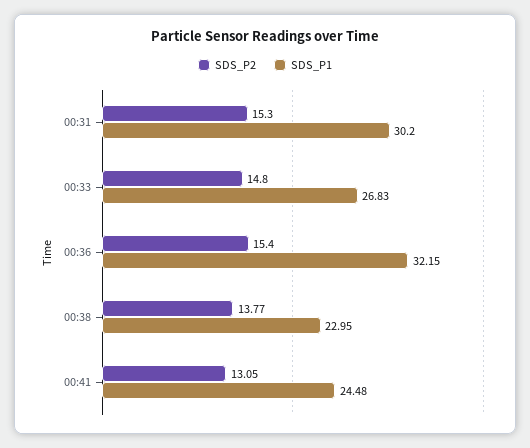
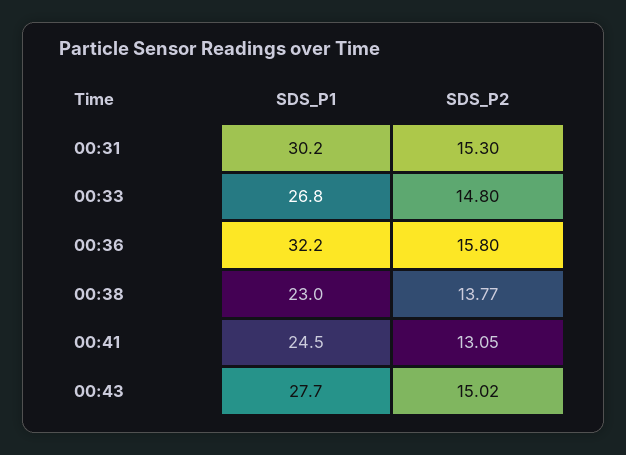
SDS_P2, 00:36: 15.4 -> 15.8
SDS_P1, 00:43: none -> 27.7
SDS_P2, 00:43: none -> 15.02

